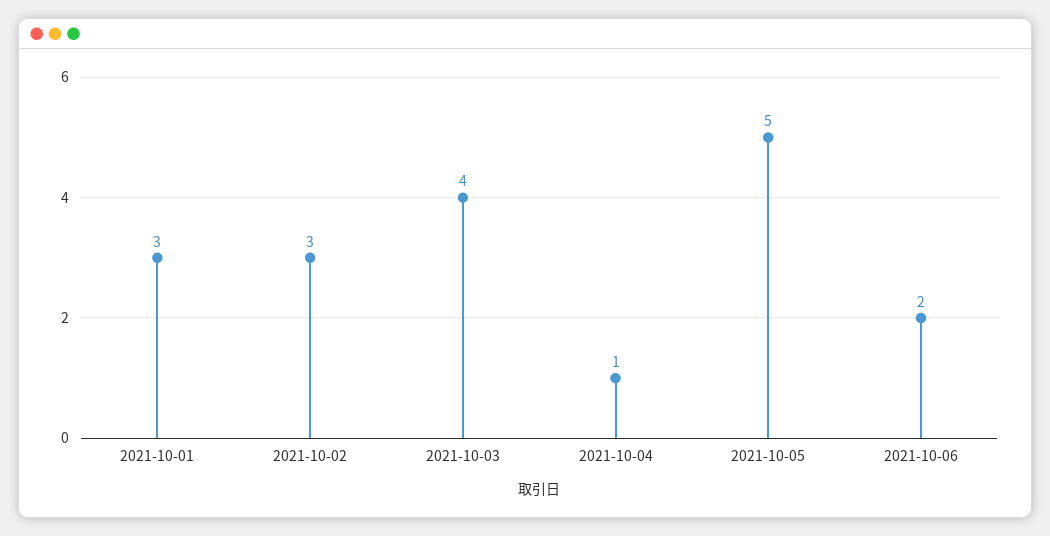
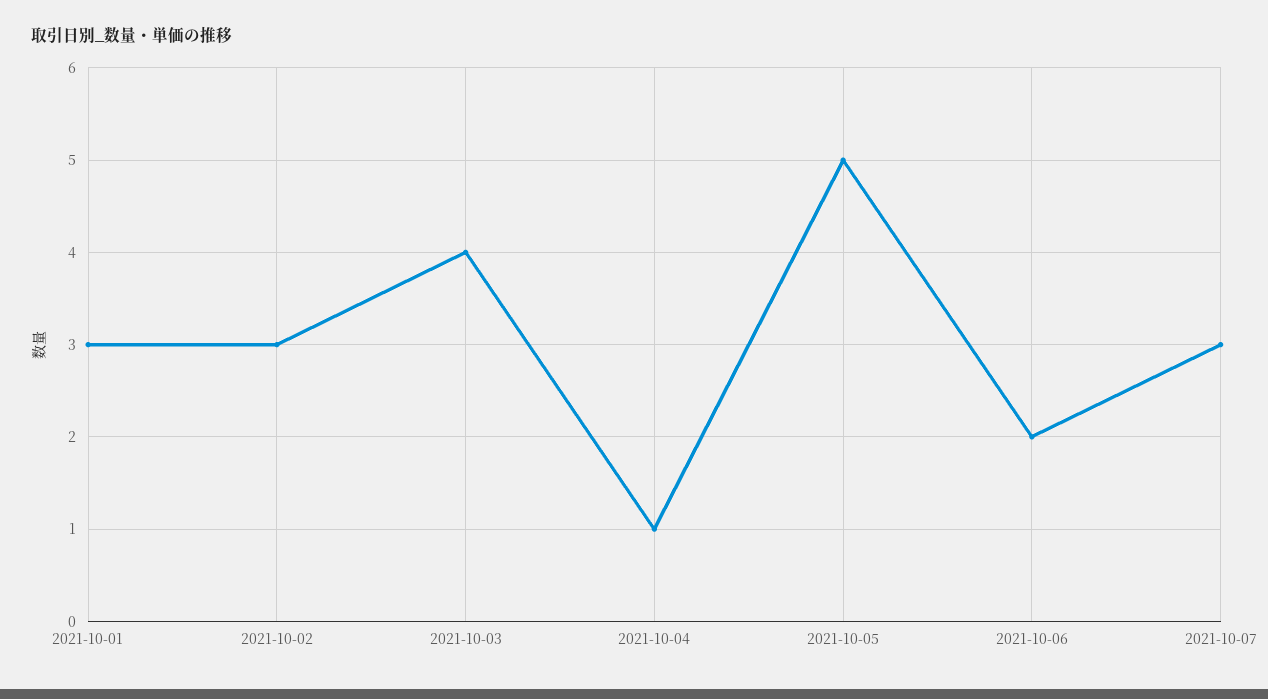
2021-10-07: none -> 3

